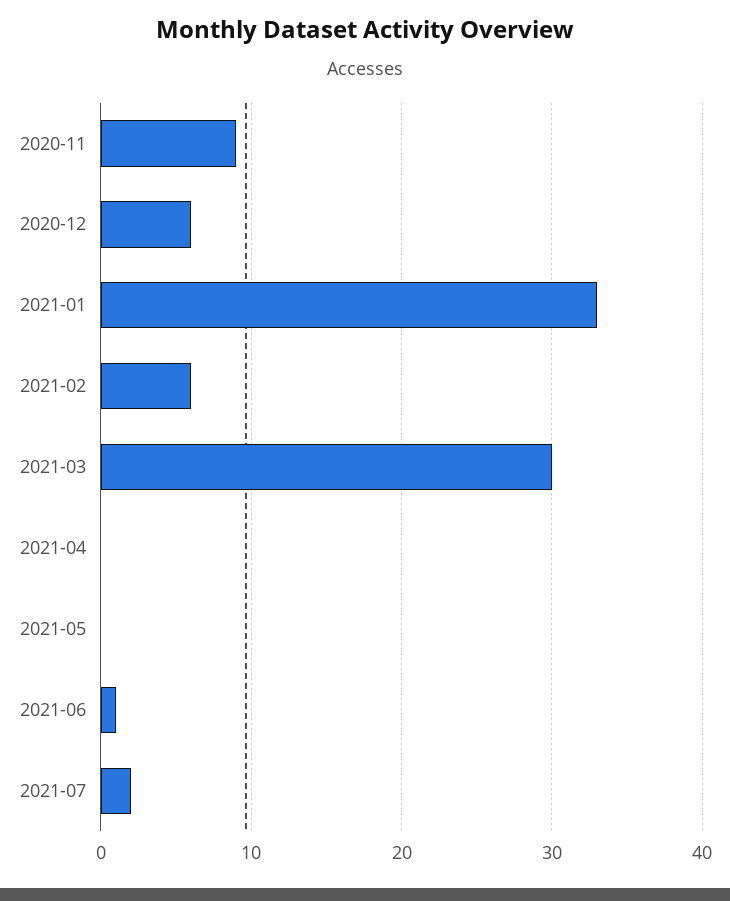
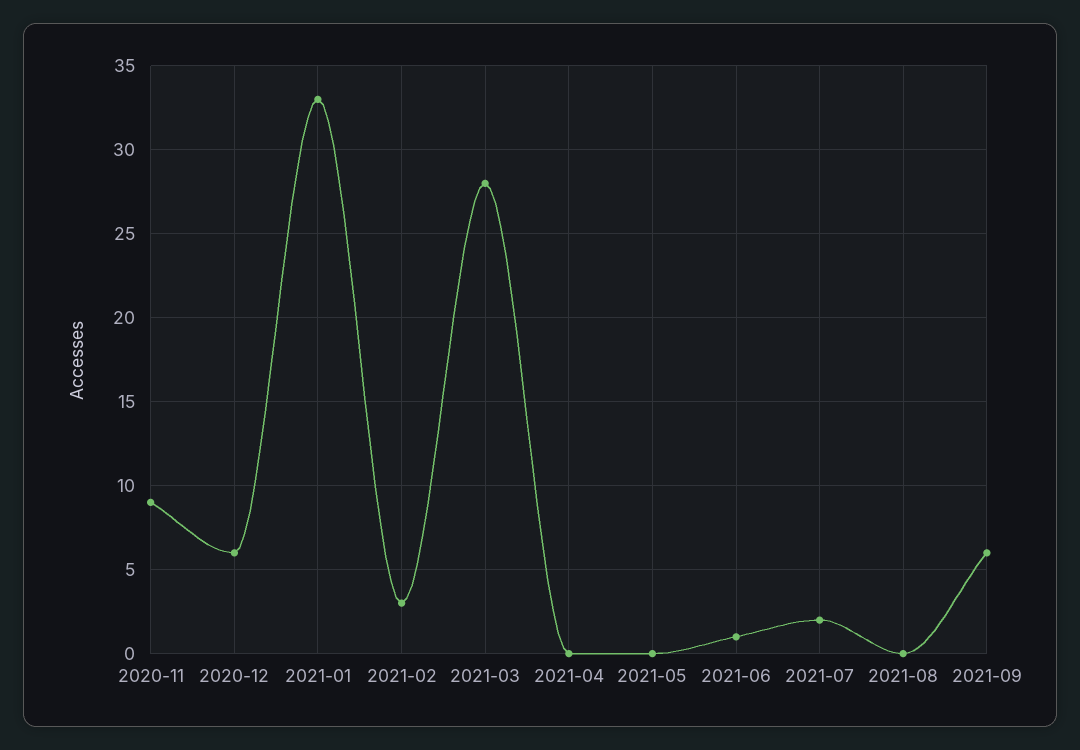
2021-02: 6 -> 3
2021-03: 30 -> 28
2021-08: none -> 0
2021-09: none -> 6

